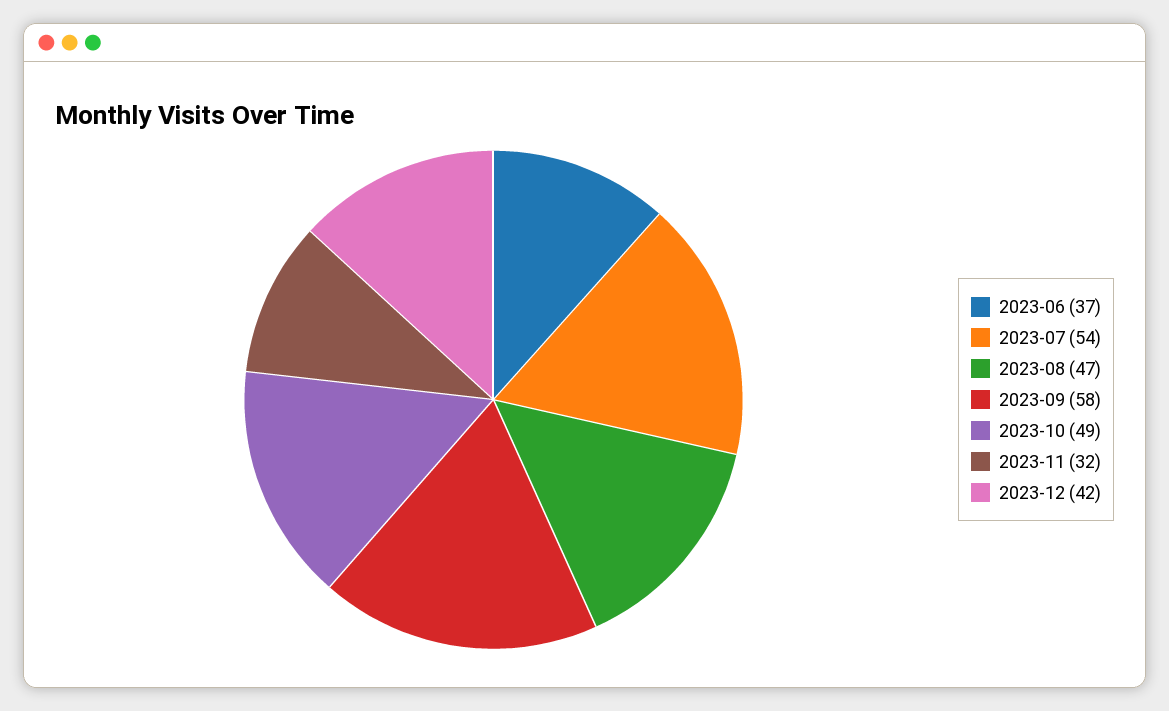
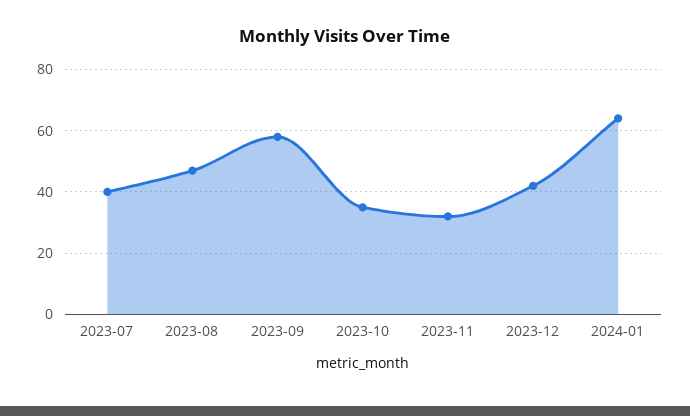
2023-06: 37 -> none
2023-07: 54 -> 40
2023-10: 49 -> 35
2024-01: none -> 65

